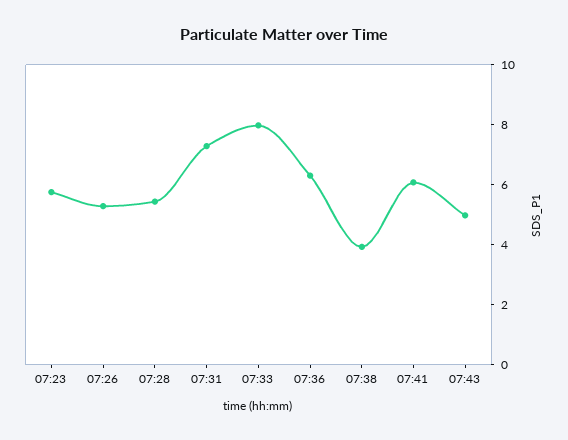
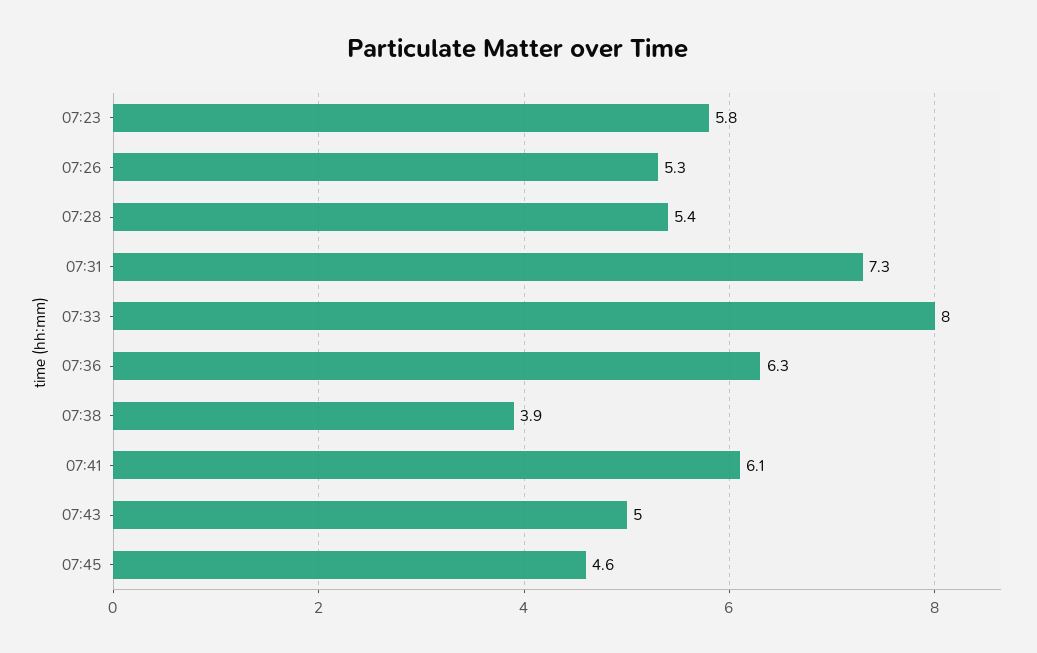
07:45: none -> 4.6

